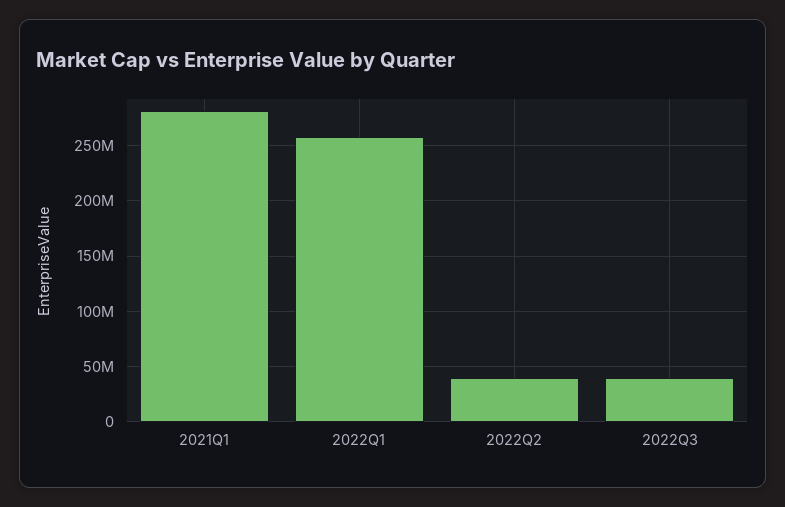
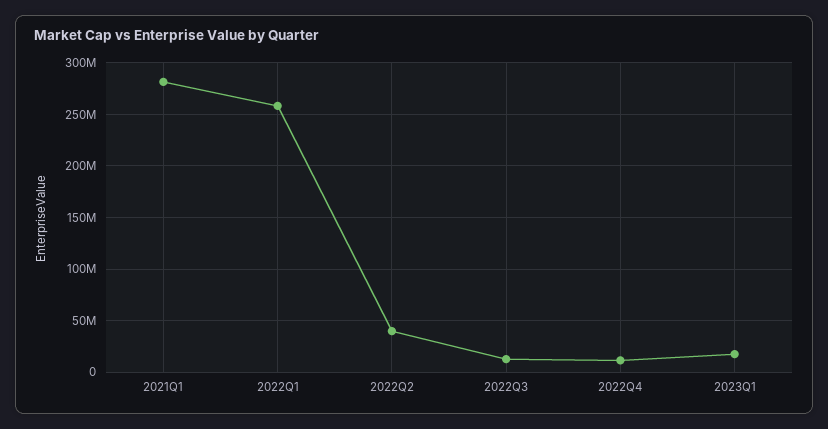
2022Q3: 40000000 -> 10000000
2022Q4: none -> 10000000
2023Q1: none -> 20000000

